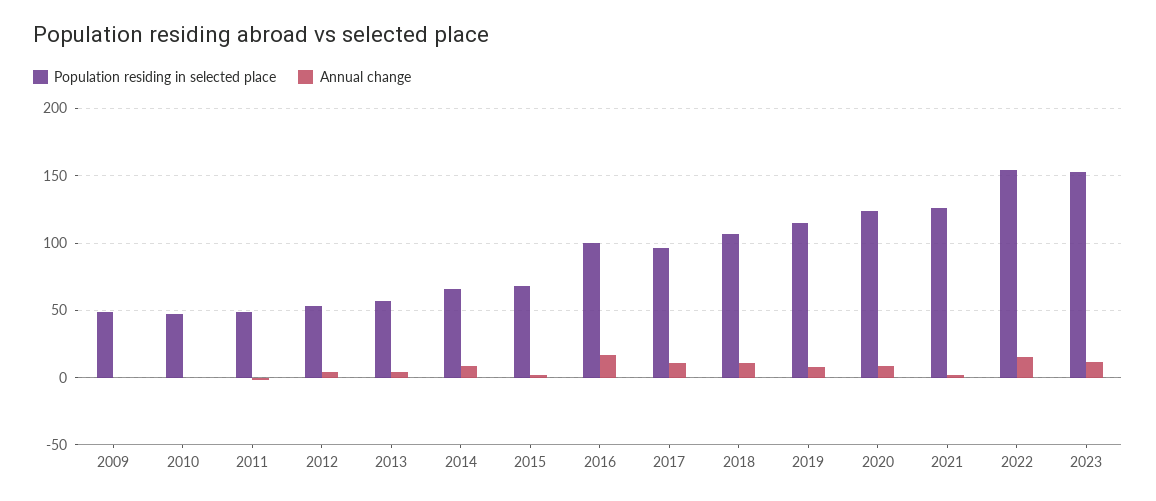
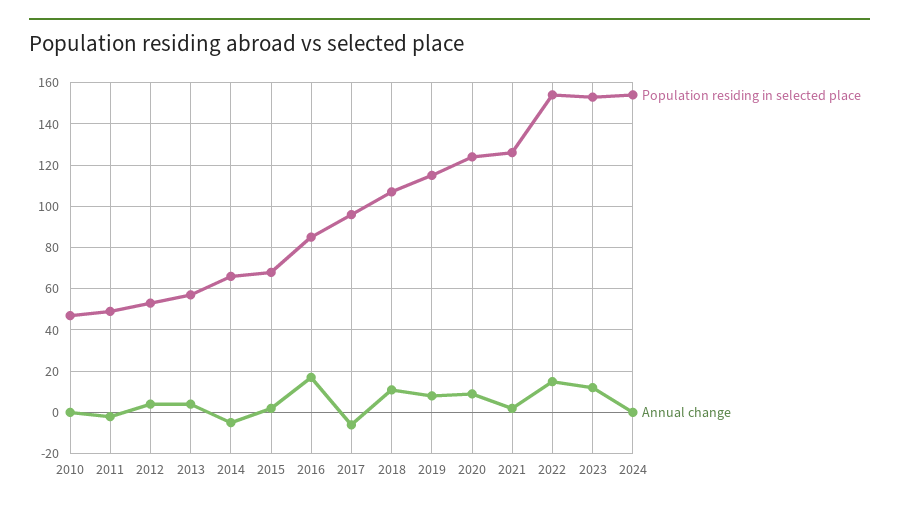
Population residing in selected place, 2009: 50 -> none
Annual change, 2009: 0 -> none
Annual change, 2014: 10 -> -5
Population residing in selected place, 2016: 100 -> 85
Annual change, 2017: 10 -> -5
Population residing in selected place, 2024: none -> 155
Annual change, 2024: none -> 0

